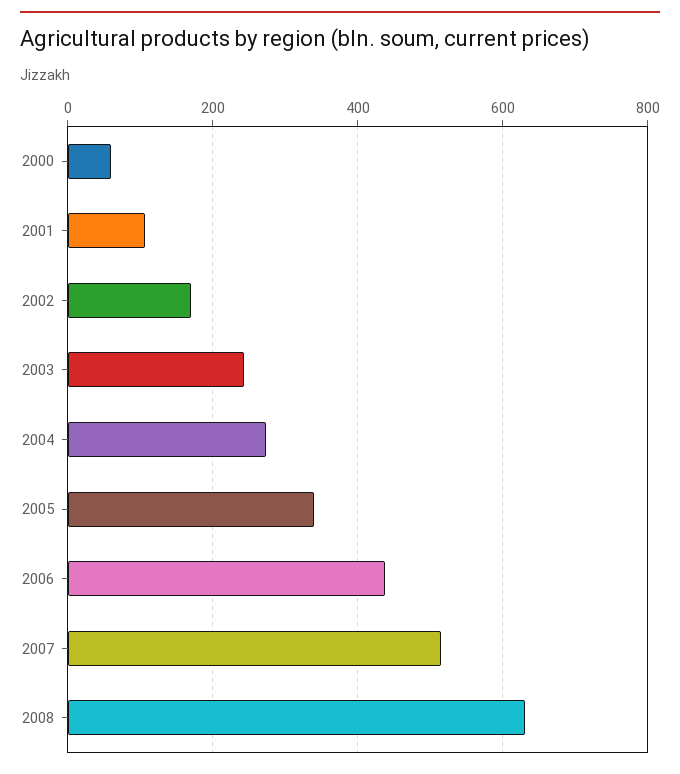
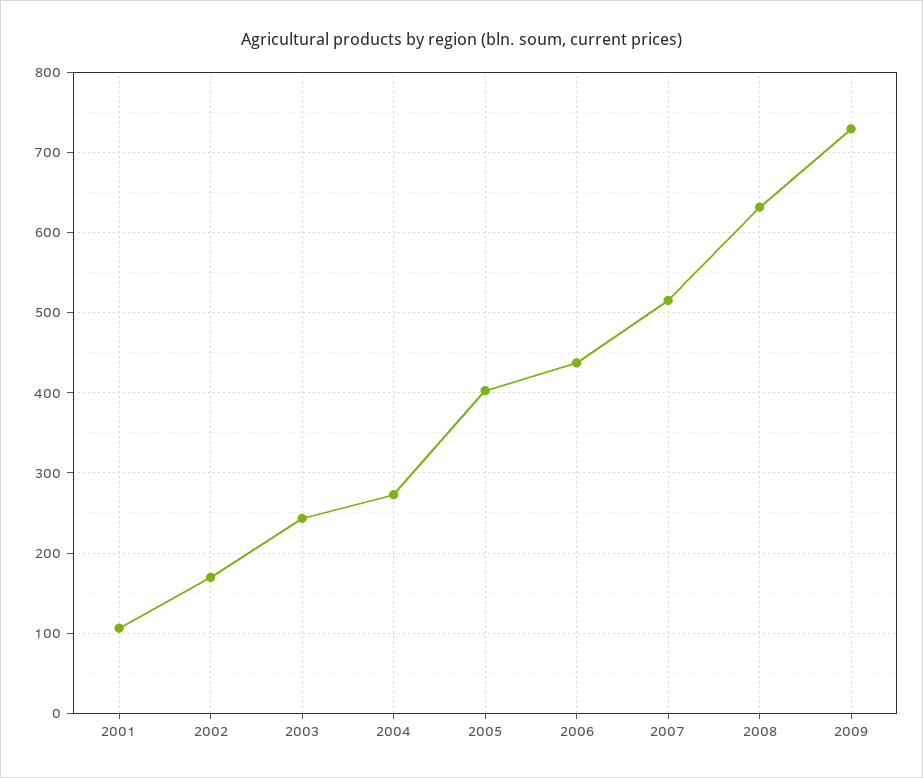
2000: 60 -> none
2005: 340 -> 400
2009: none -> 730

